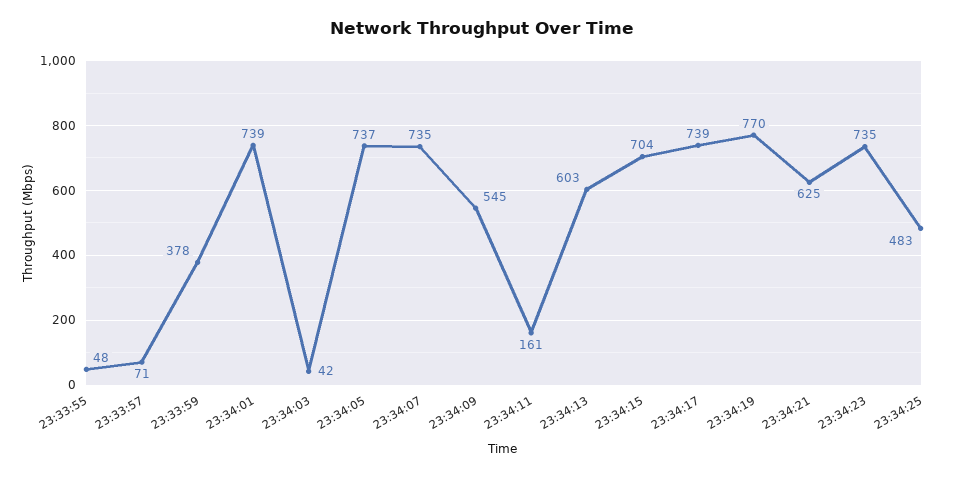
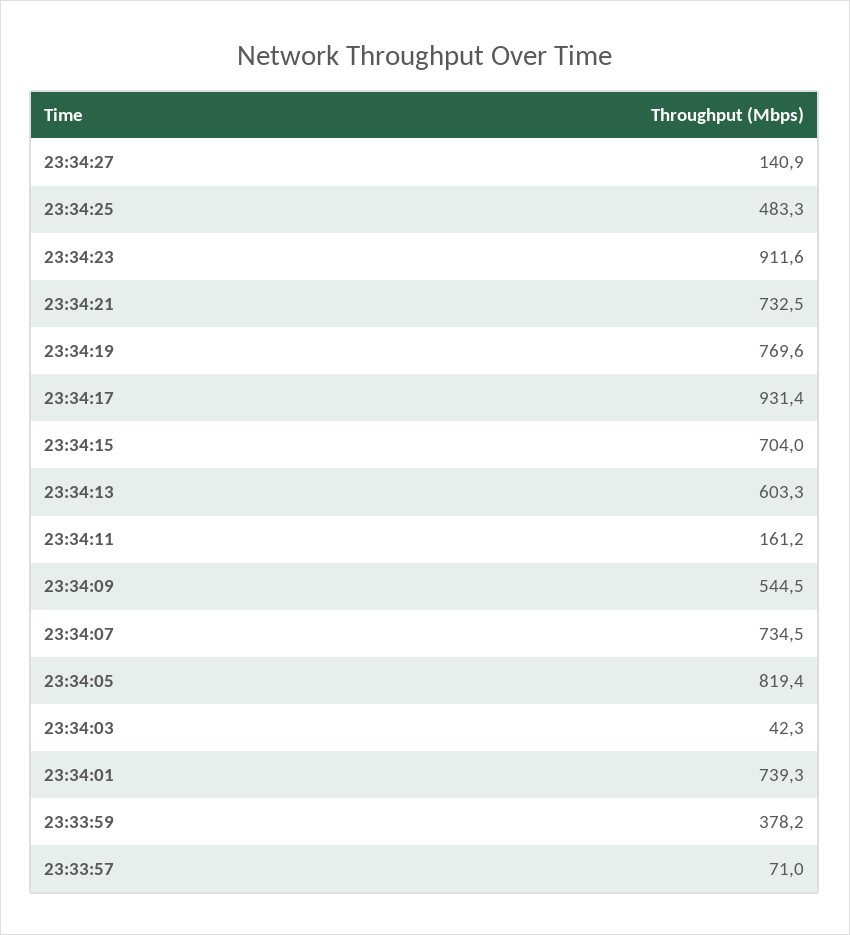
23:33:55: 48 -> none
23:34:05: 737 -> 819.4
23:34:17: 739 -> 931.4
23:34:21: 625 -> 732.5
23:34:23: 735 -> 911.6
23:34:27: none -> 140.9

